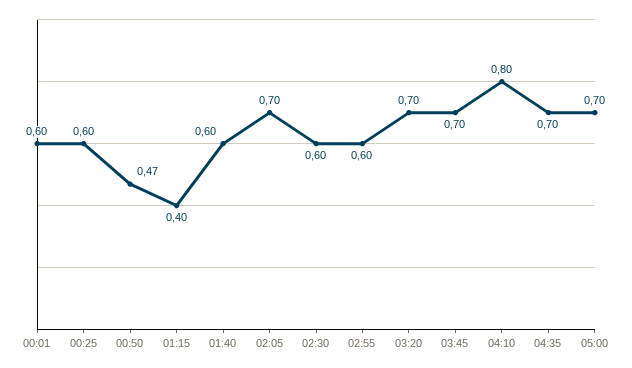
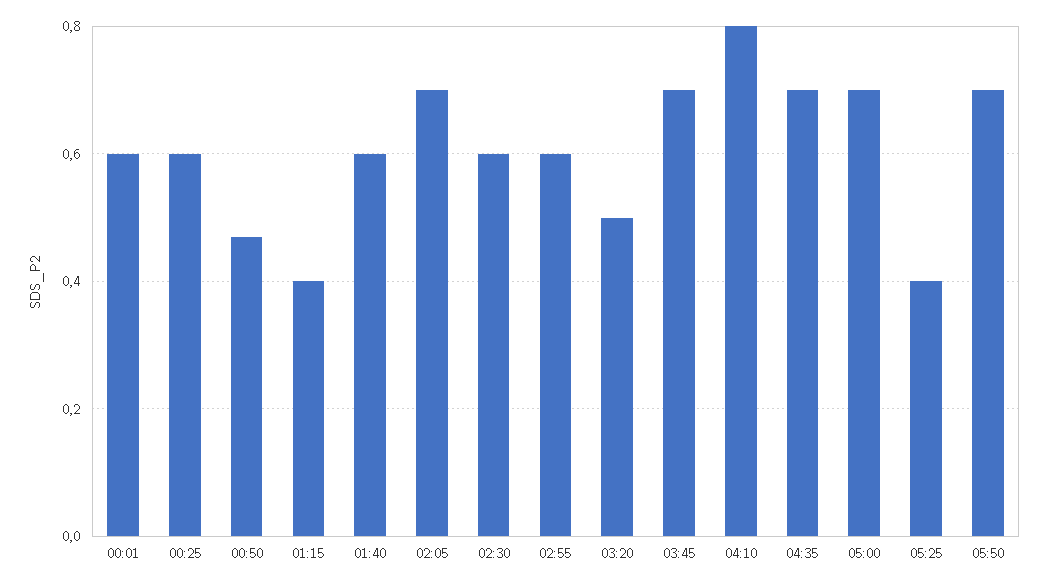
03:20: 0.7 -> 0.5
05:25: none -> 0.4
05:50: none -> 0.7

